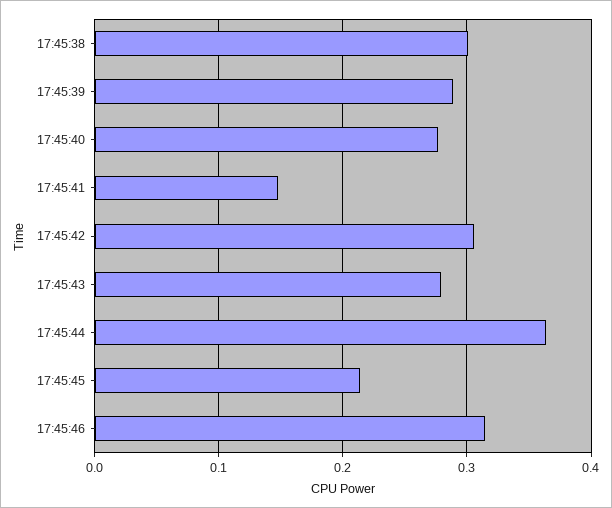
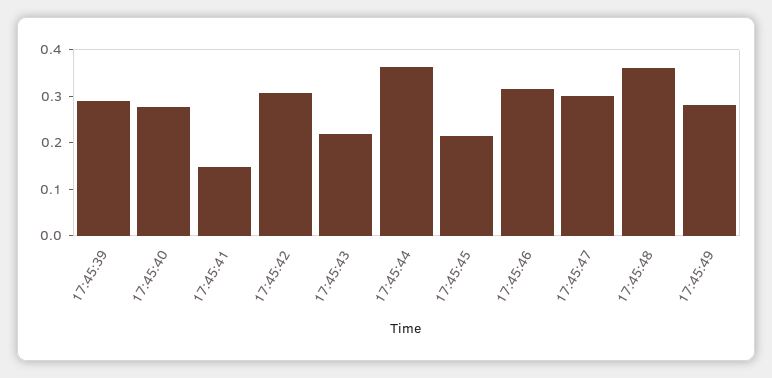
17:45:38: 0.3 -> none
17:45:43: 0.28 -> 0.22
17:45:47: none -> 0.3
17:45:48: none -> 0.36
17:45:49: none -> 0.28

